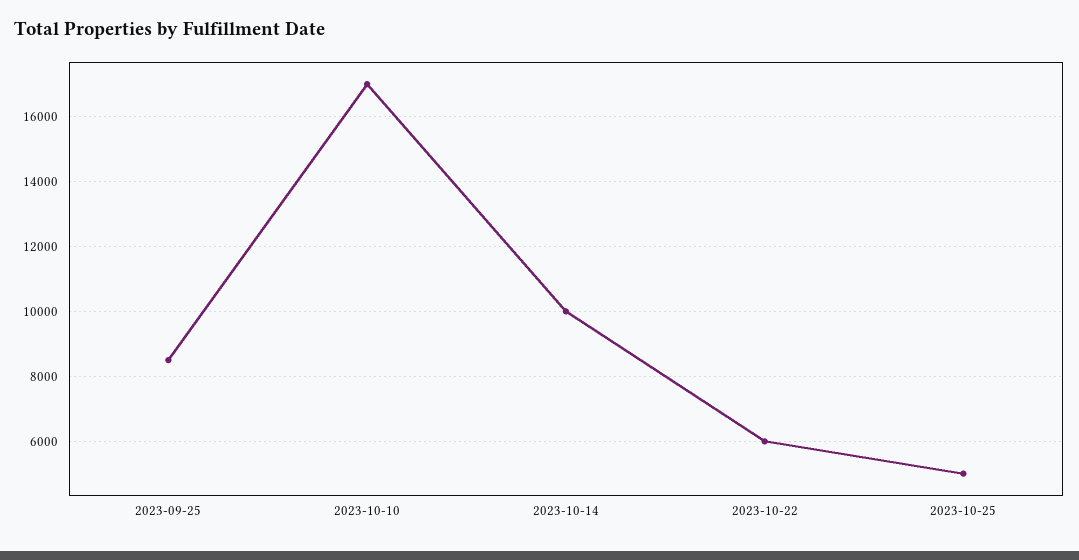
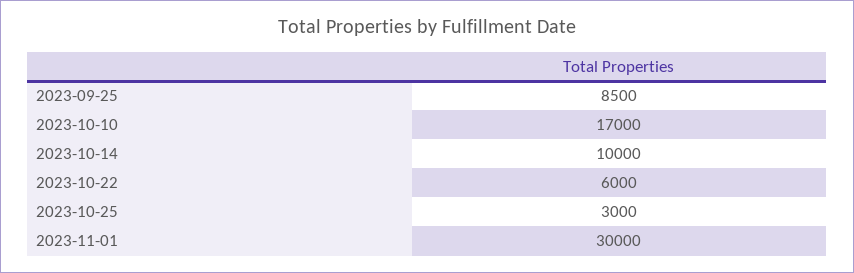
2023-10-25: 5000 -> 3000
2023-11-01: none -> 30000

